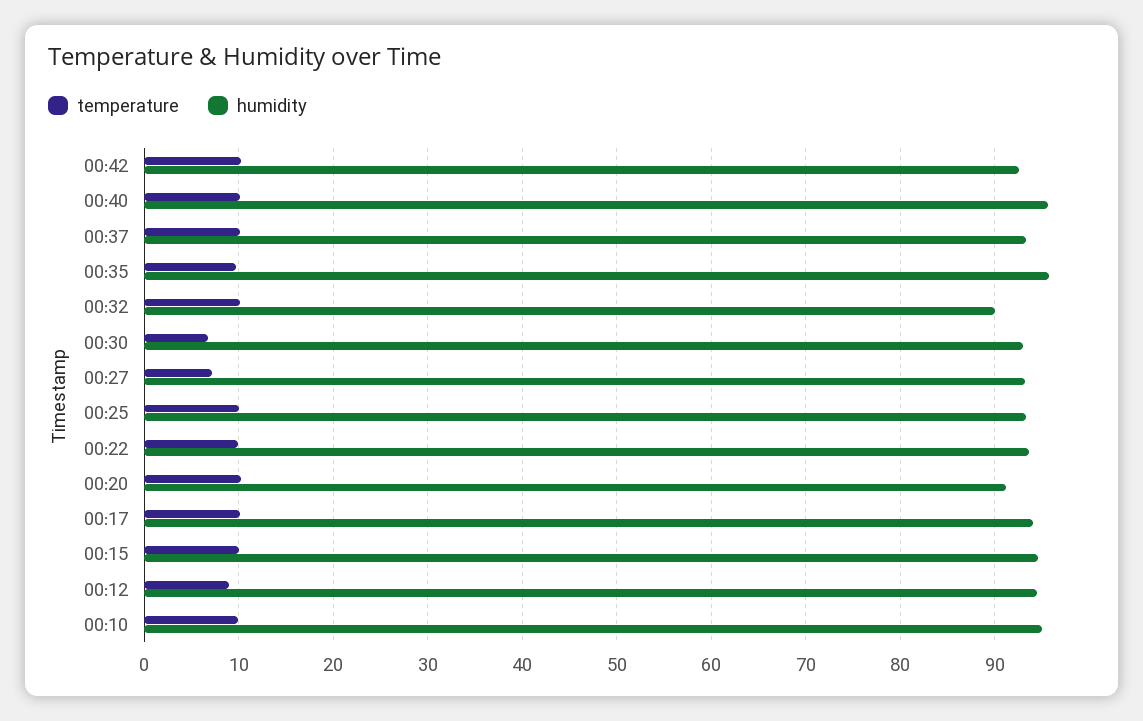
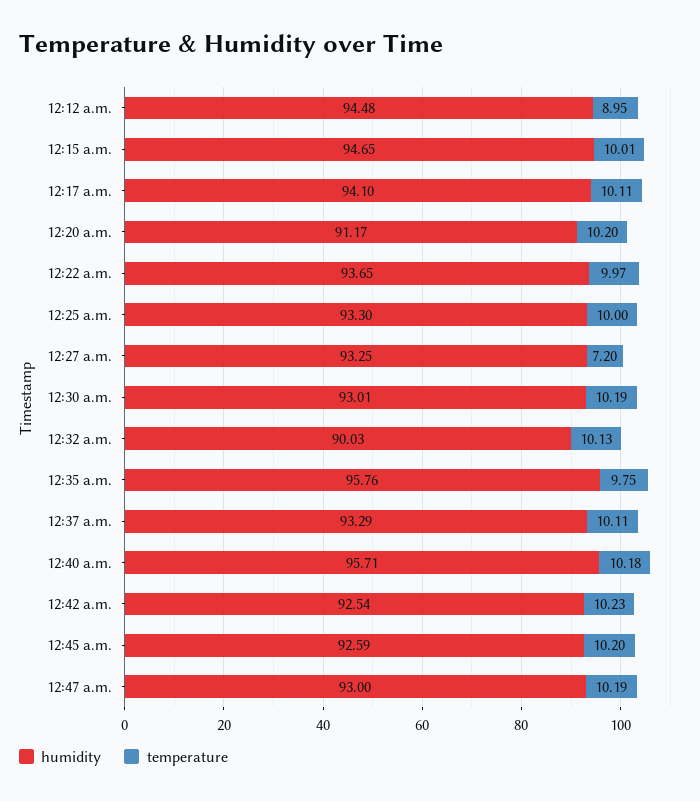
temperature, 00:30: 7 -> 10.19
temperature, 00:10: 10 -> none
humidity, 00:10: 95 -> none
humidity, 12:45 a.m.: none -> 92.59
temperature, 12:45 a.m.: none -> 10.2
humidity, 12:47 a.m.: none -> 93
temperature, 12:47 a.m.: none -> 10.19

